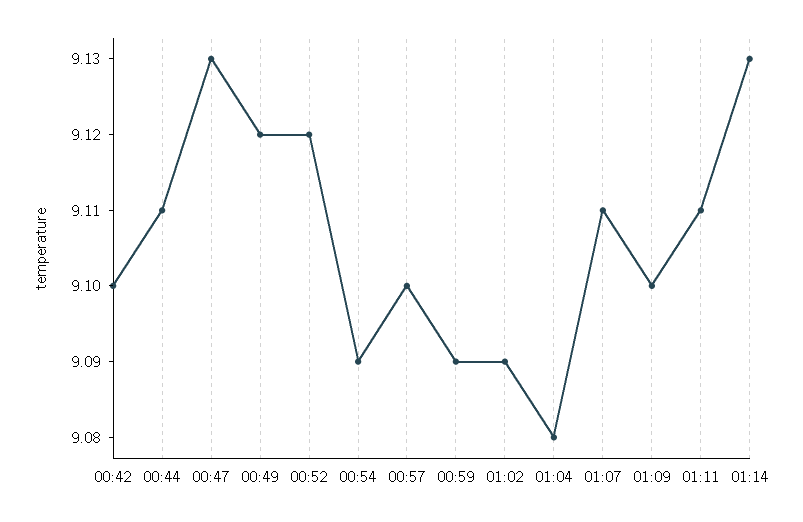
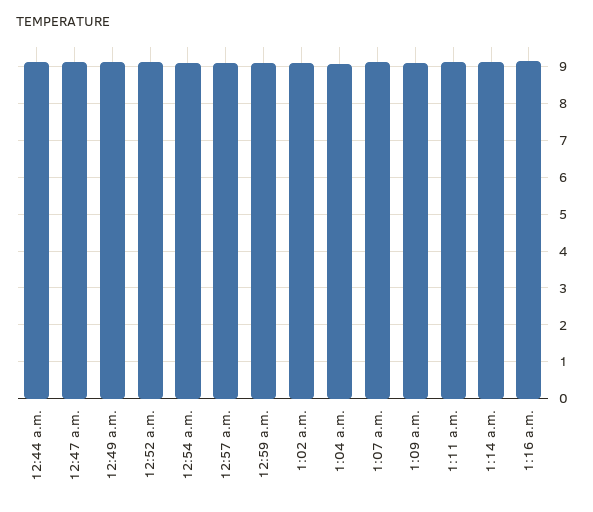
00:42: 9.1 -> none
1:16 a.m.: none -> 9.2

